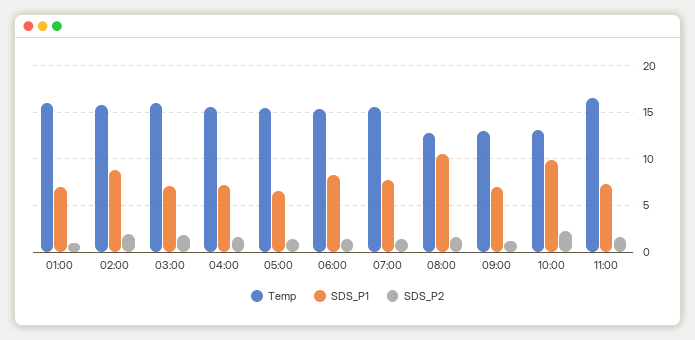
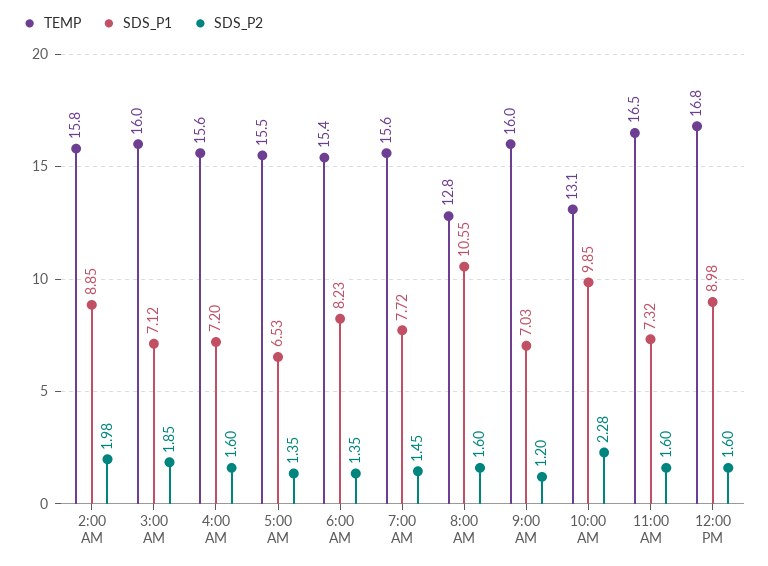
Temp, 01:00: 16 -> none
SDS_P1, 01:00: 7 -> none
SDS_P2, 01:00: 1 -> none
Temp, 09:00: 13 -> 16
Temp, 12:00 PM: none -> 16.8
SDS_P1, 12:00 PM: none -> 8.98
SDS_P2, 12:00 PM: none -> 1.6

